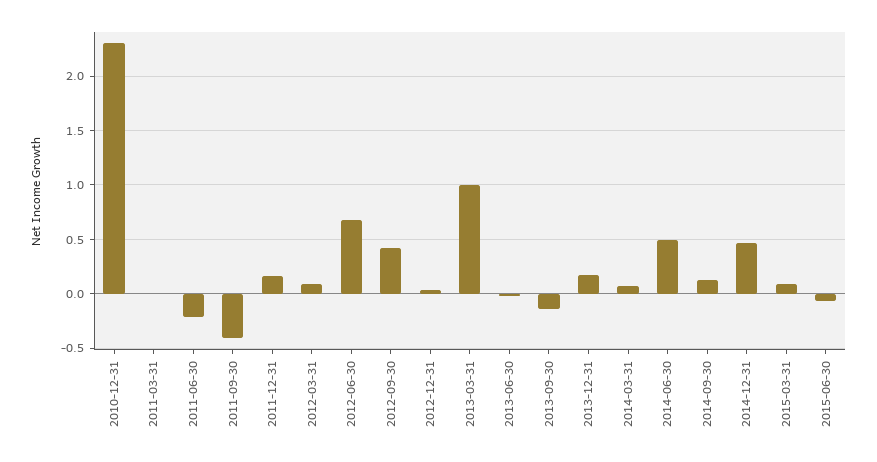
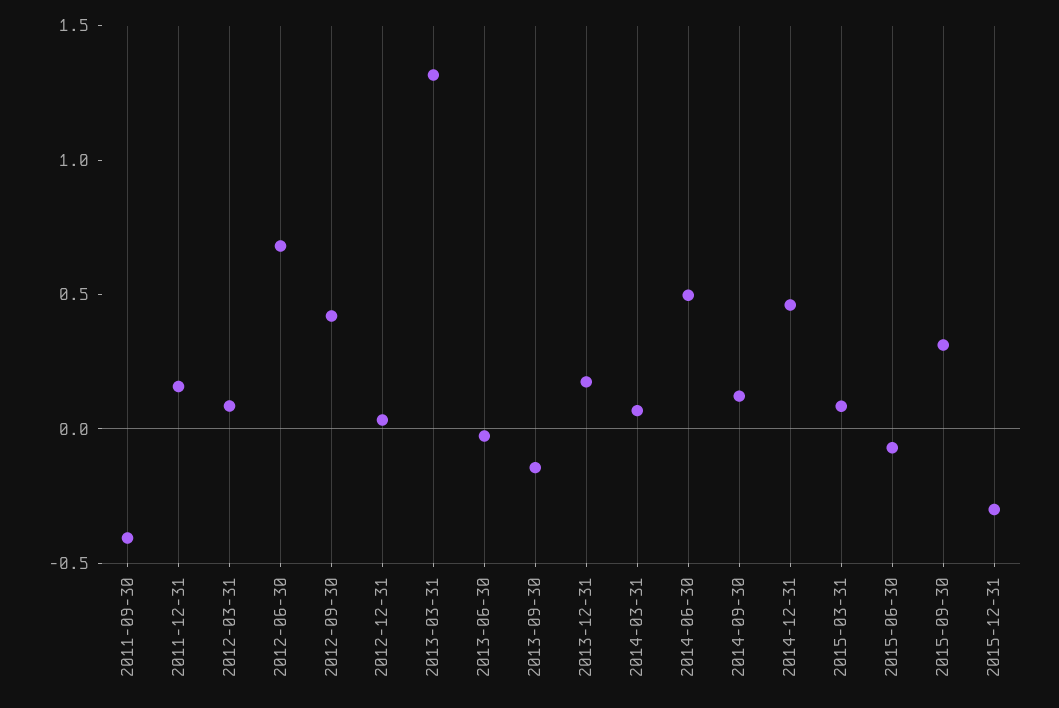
2010-12-31: 2.3 -> none
2011-03-31: 0 -> none
2011-06-30: -0.2 -> none
2013-03-31: 1 -> 1.3
2015-09-30: none -> 0.3
2015-12-31: none -> -0.3

